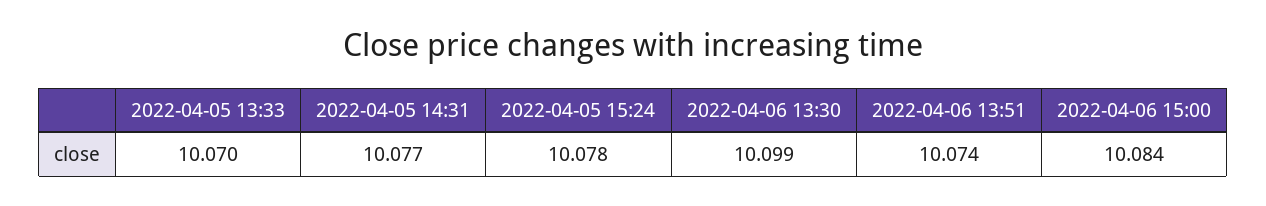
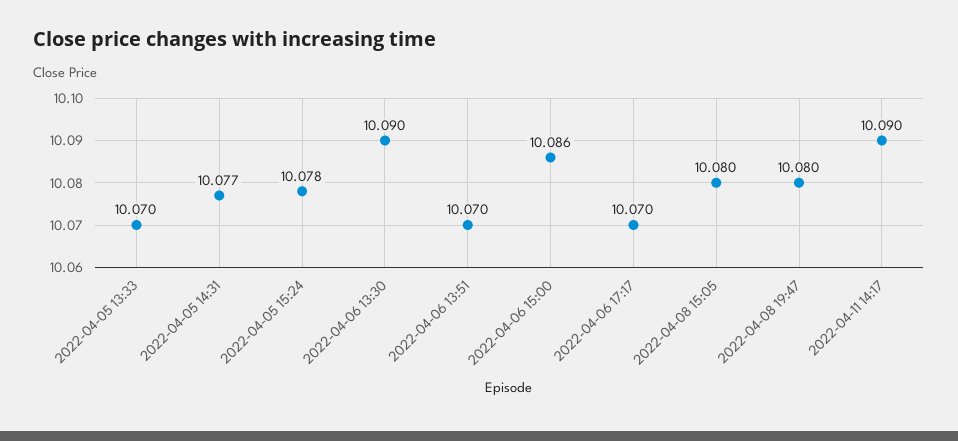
2022-04-06 13:30: 10.099 -> 10.09
2022-04-06 13:51: 10.074 -> 10.07
2022-04-06 15:00: 10.084 -> 10.086
2022-04-06 17:17: none -> 10.07
2022-04-08 15:05: none -> 10.08
2022-04-08 19:47: none -> 10.08
2022-04-11 14:17: none -> 10.09

